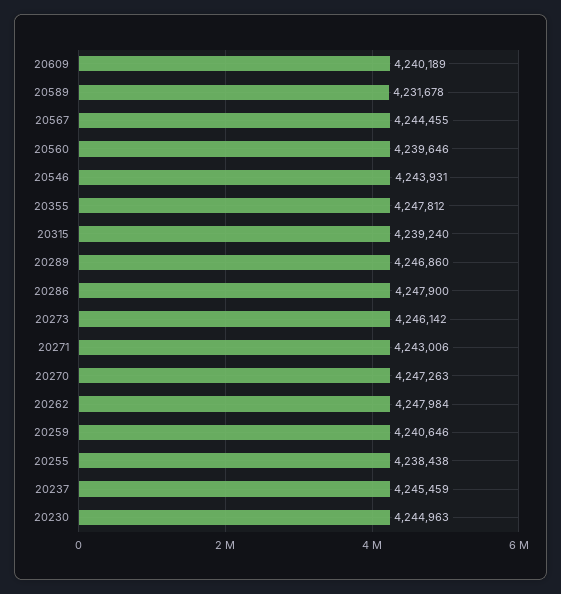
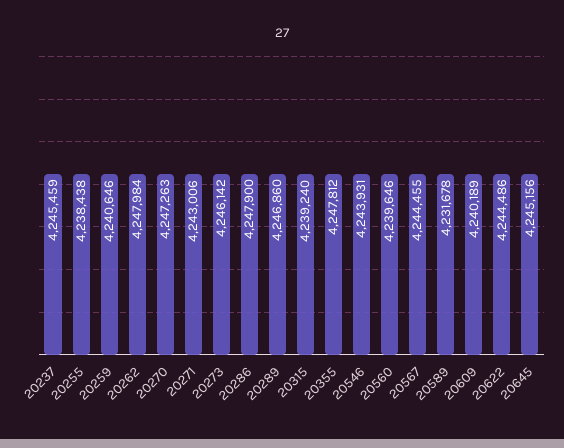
20230: 4244963 -> none
20622: none -> 4244486
20645: none -> 4245156

